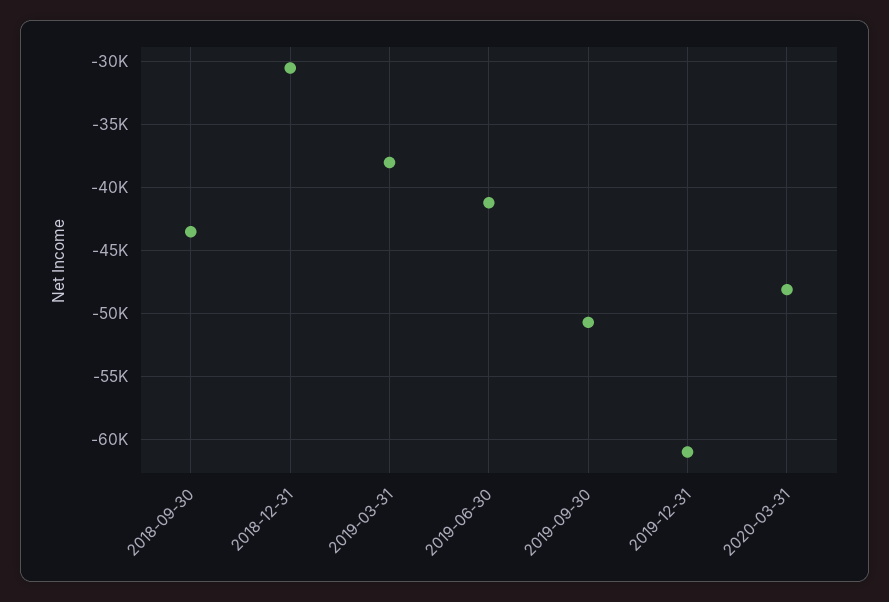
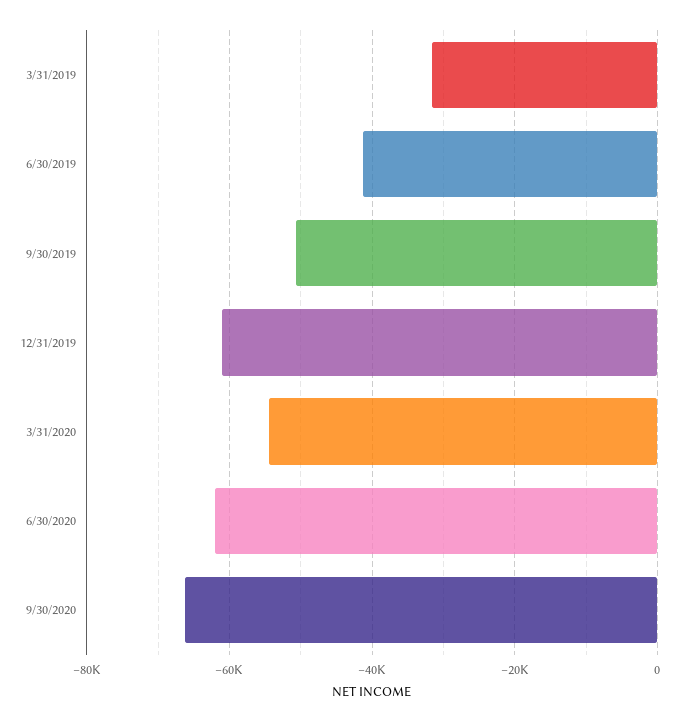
2018-09-30: -43500 -> none
2018-12-31: -30500 -> none
2019-03-31: -38000 -> -32000
2020-03-31: -48000 -> -54000
6/30/2020: none -> -62000
9/30/2020: none -> -66000

